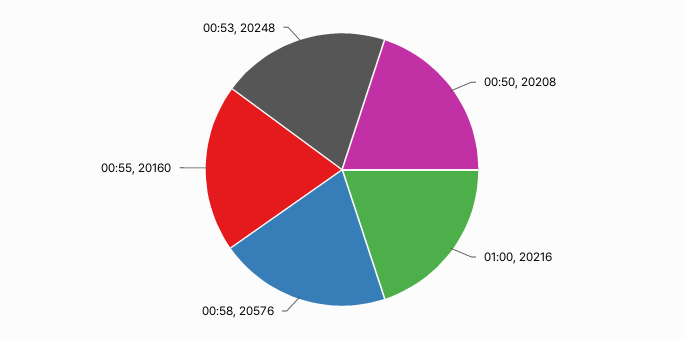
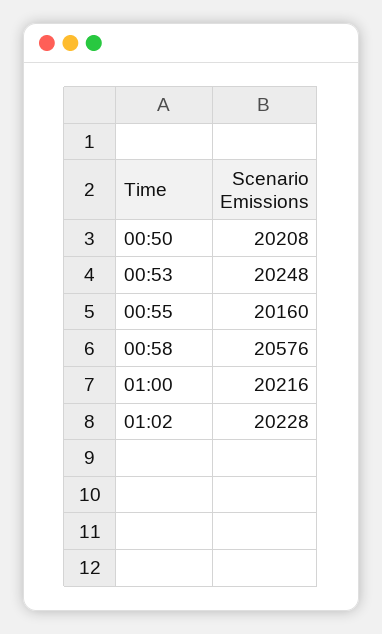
01:02: none -> 20228

